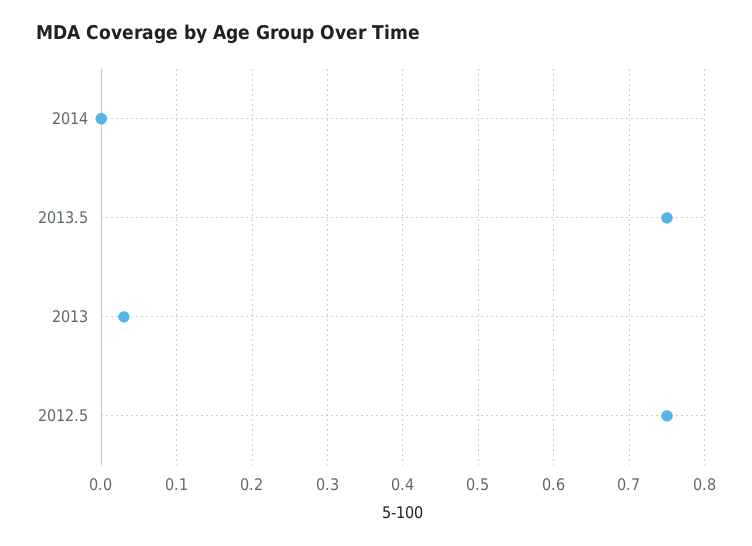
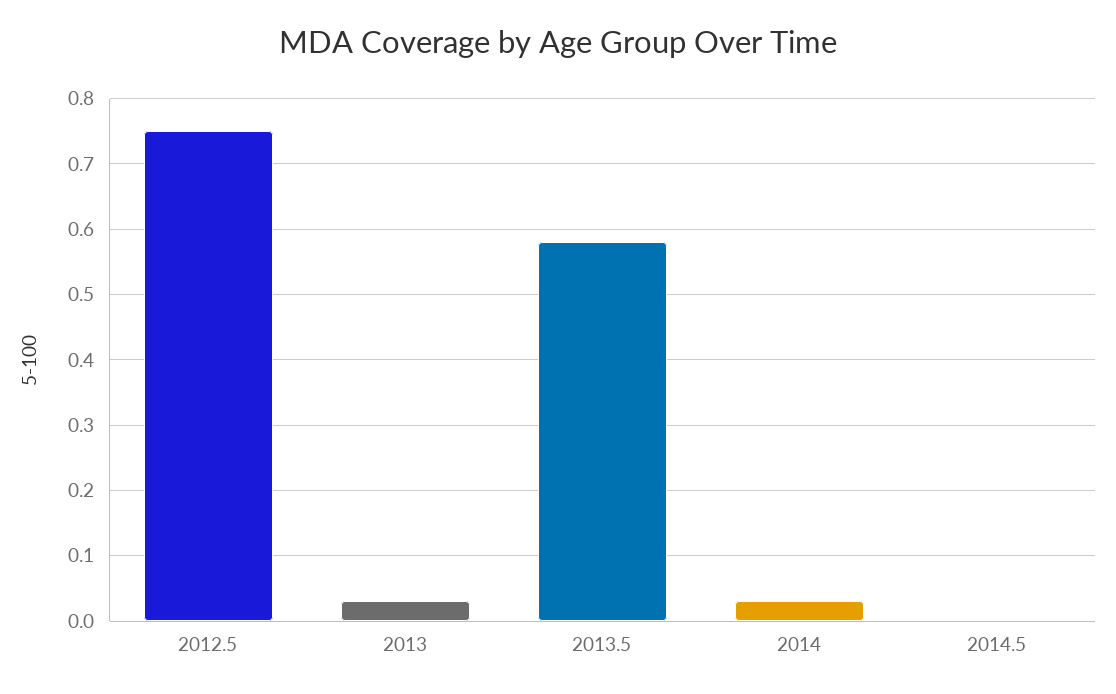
2014: 0 -> 0.03
2013.5: 0.75 -> 0.58
2014.5: none -> 0

